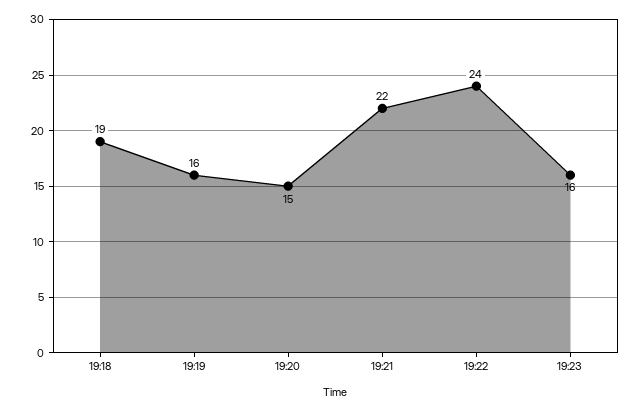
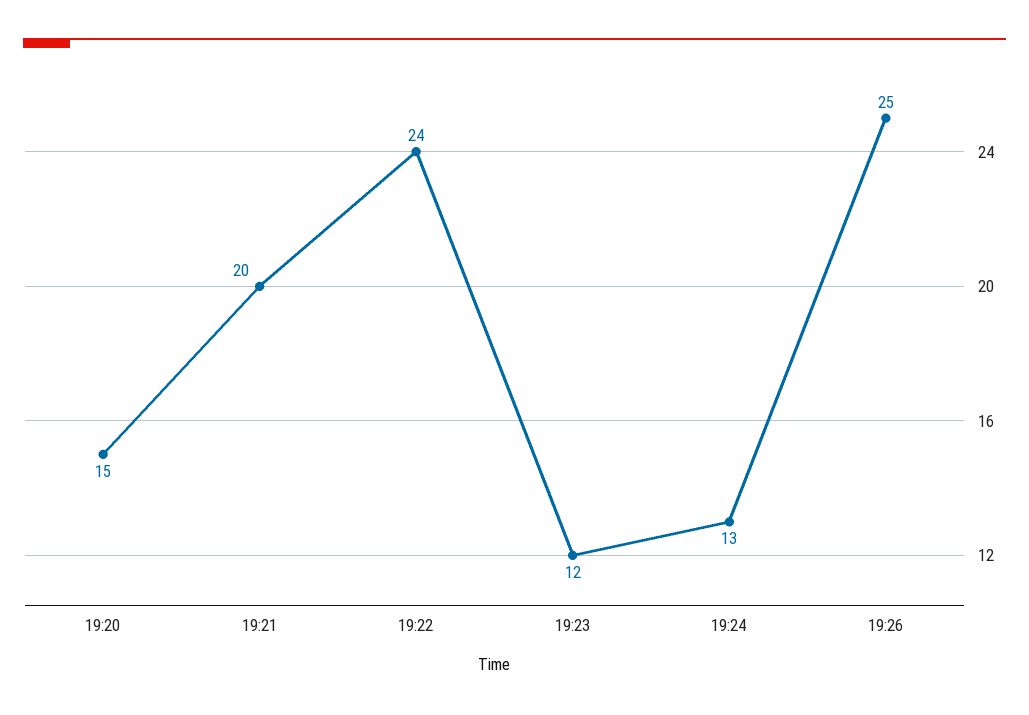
19:18: 19 -> none
19:19: 16 -> none
19:21: 22 -> 20
19:23: 16 -> 12
19:24: none -> 13
19:26: none -> 25

